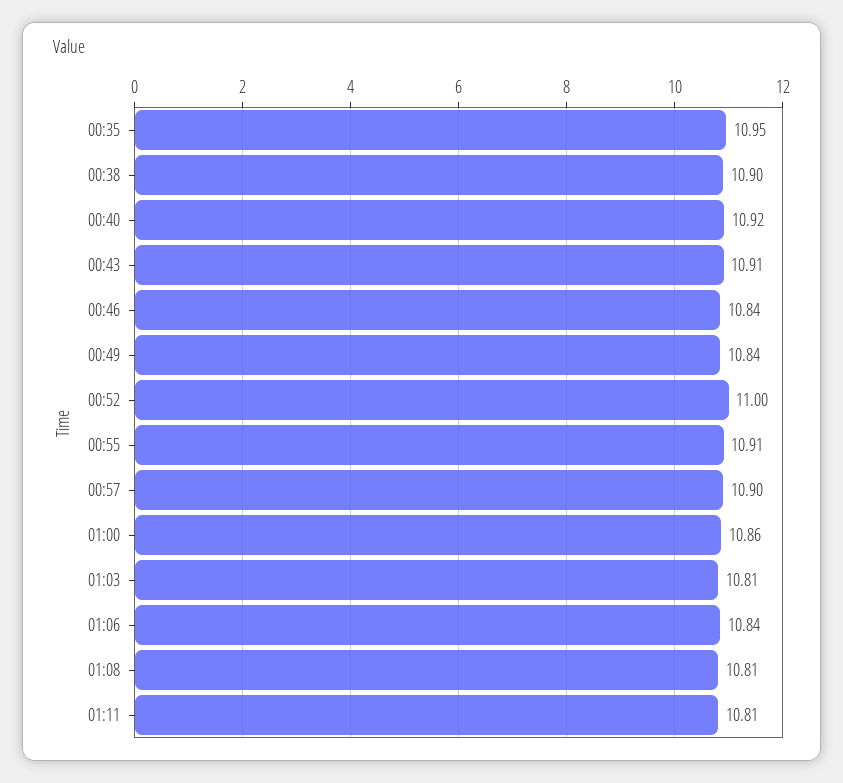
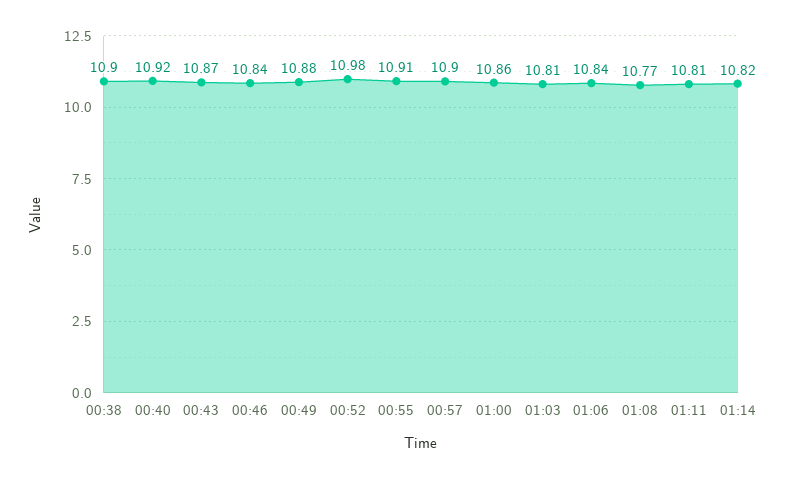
00:35: 10.95 -> none
00:43: 10.91 -> 10.87
00:49: 10.84 -> 10.88
00:52: 11 -> 10.98
01:08: 10.81 -> 10.77
01:14: none -> 10.82

